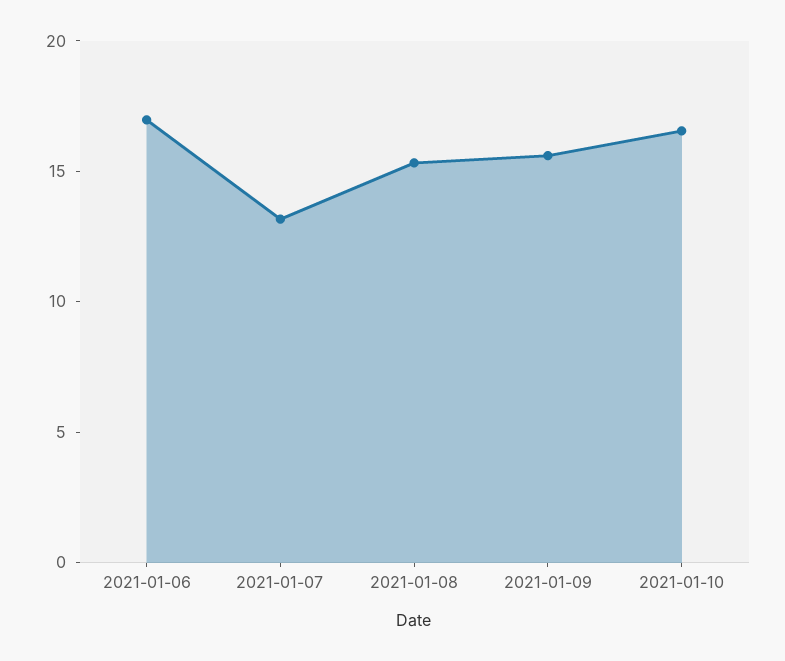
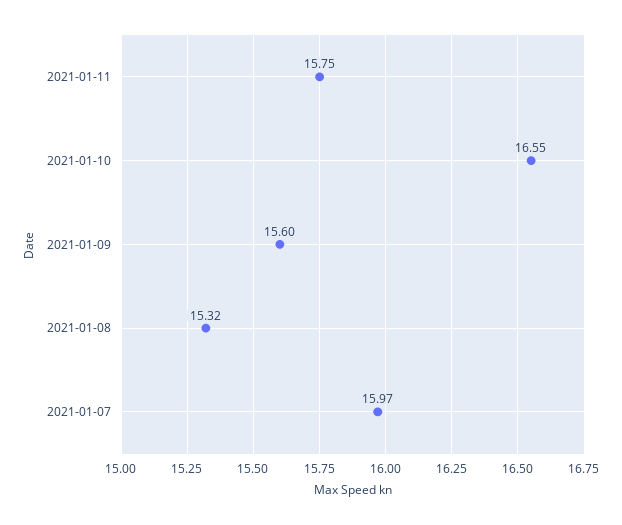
2021-01-06: 17 -> none
2021-01-07: 13 -> 15.97
2021-01-11: none -> 15.75

